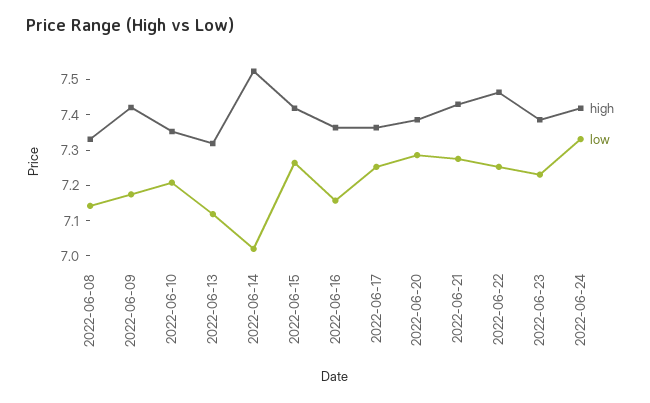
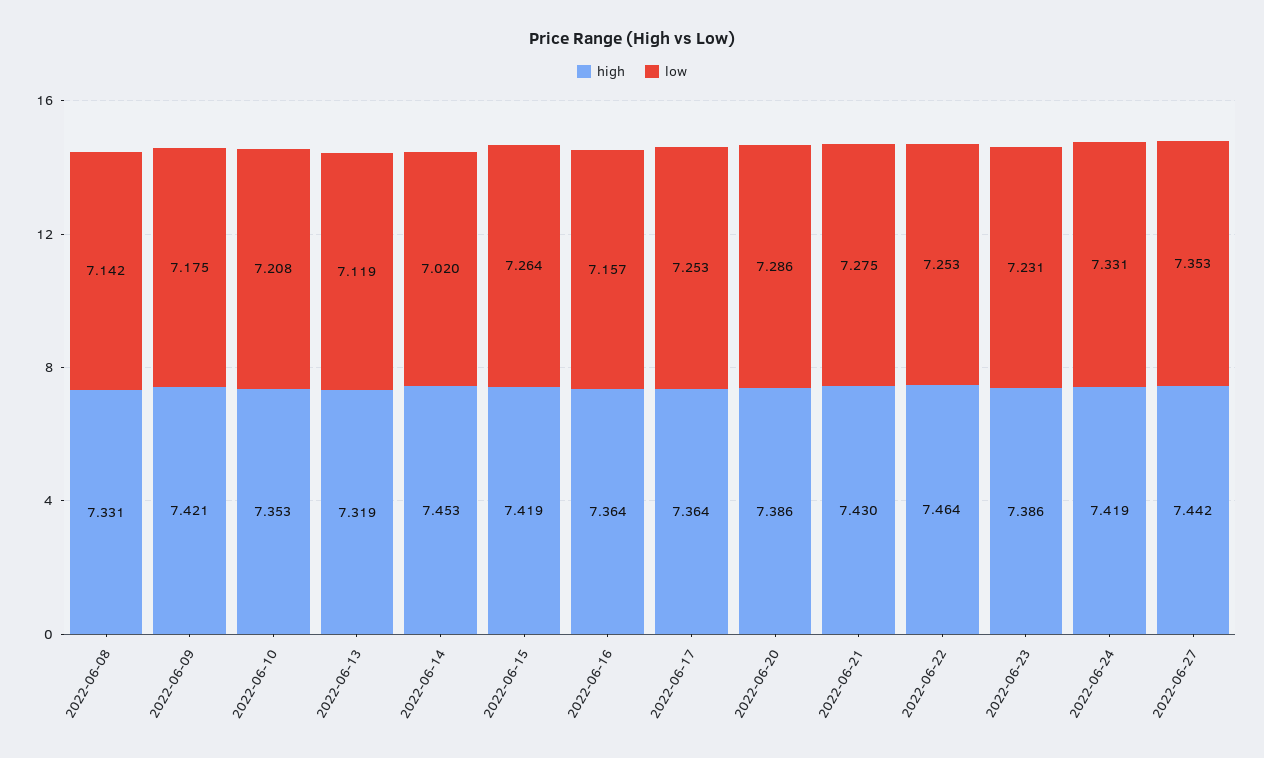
high, 2022-06-14: 7.525 -> 7.453
high, 2022-06-27: none -> 7.442
low, 2022-06-27: none -> 7.353

